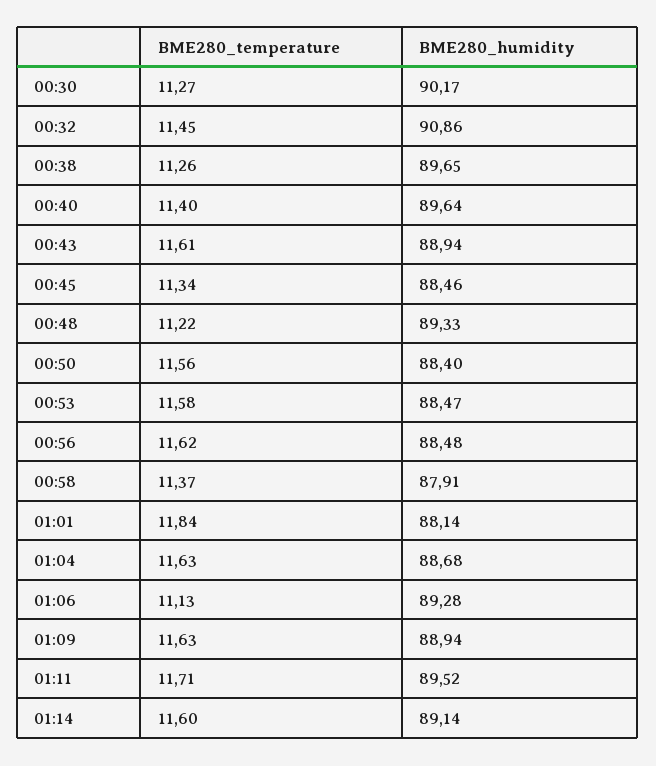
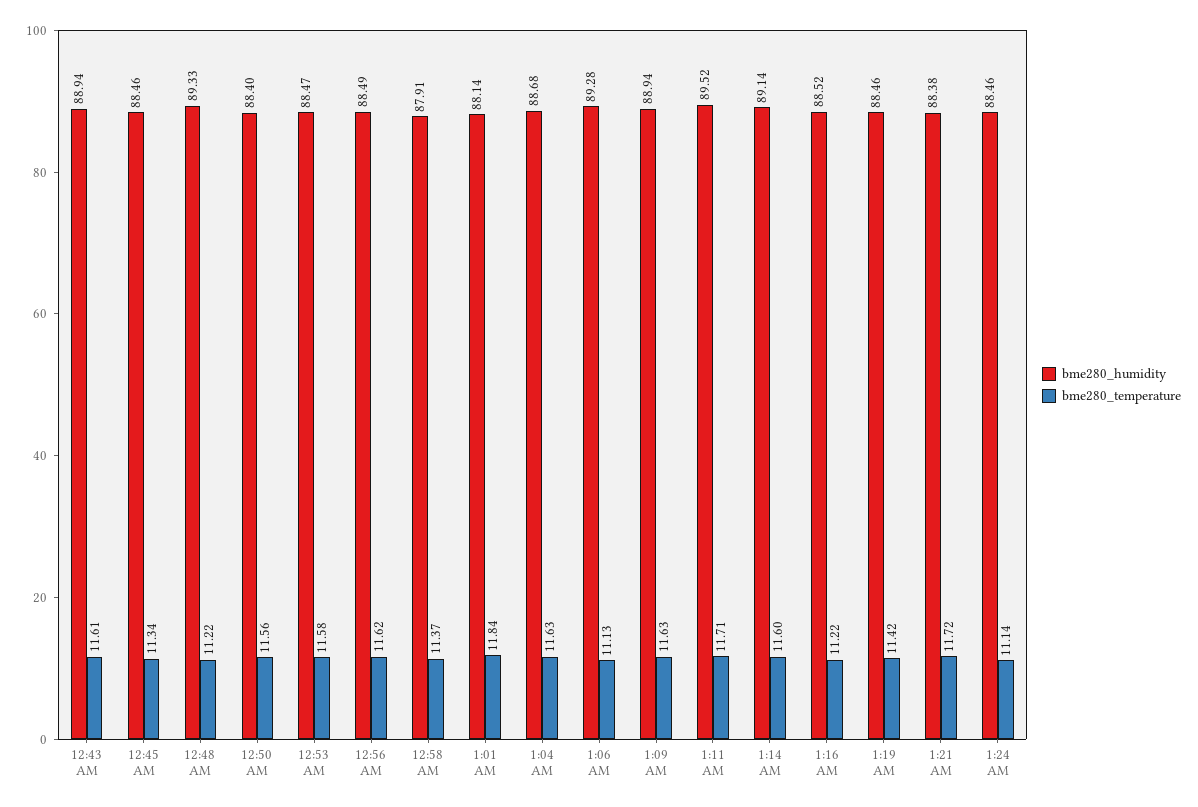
BME280_temperature, 00:30: 11.27 -> none
BME280_humidity, 00:30: 90.17 -> none
BME280_temperature, 00:32: 11.45 -> none
BME280_humidity, 00:32: 90.86 -> none
BME280_temperature, 00:38: 11.26 -> none
BME280_humidity, 00:38: 89.65 -> none
BME280_temperature, 00:40: 11.4 -> none
BME280_humidity, 00:40: 89.64 -> none
BME280_humidity, 00:56: 88.48 -> 88.49
BME280_humidity, 1:16 AM: none -> 88.52
BME280_temperature, 1:16 AM: none -> 11.22
BME280_humidity, 1:19 AM: none -> 88.46
BME280_temperature, 1:19 AM: none -> 11.42
BME280_humidity, 1:21 AM: none -> 88.38
BME280_temperature, 1:21 AM: none -> 11.72
BME280_humidity, 1:24 AM: none -> 88.46
BME280_temperature, 1:24 AM: none -> 11.14

